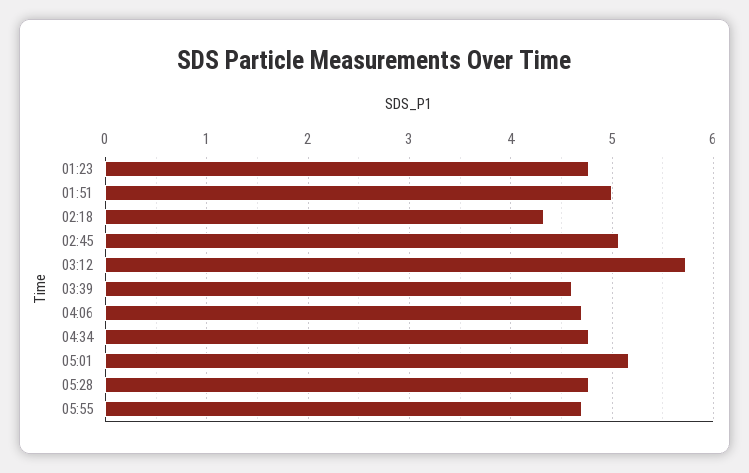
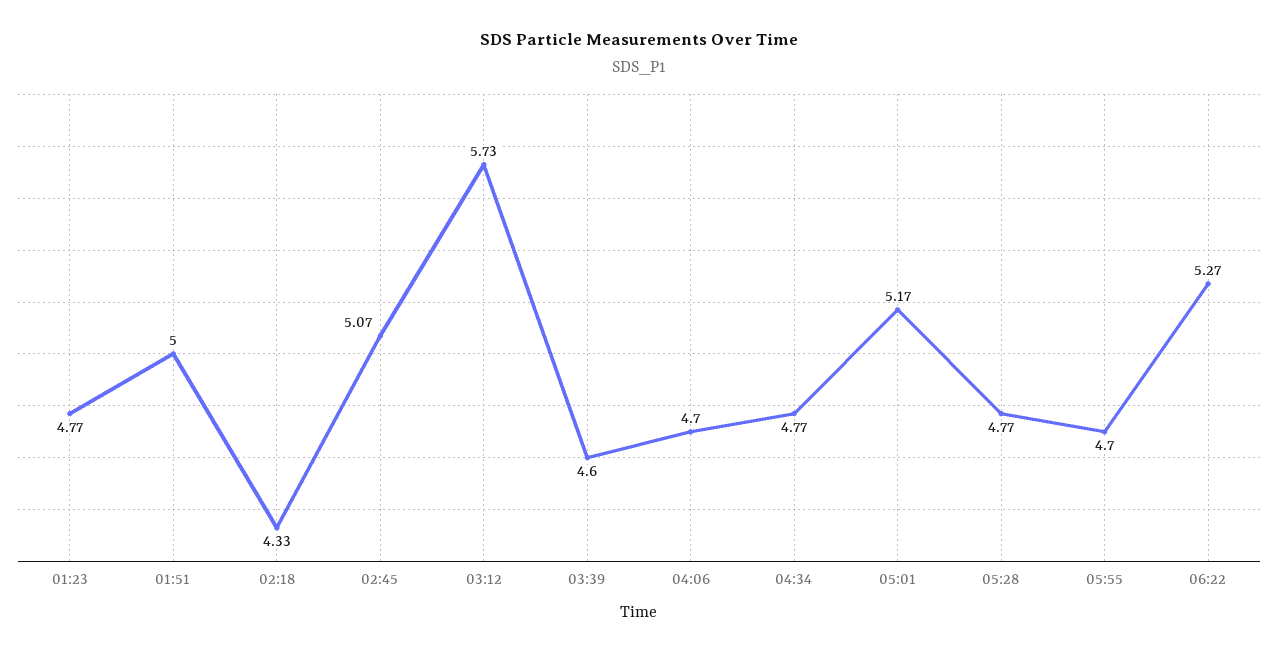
06:22: none -> 5.27

